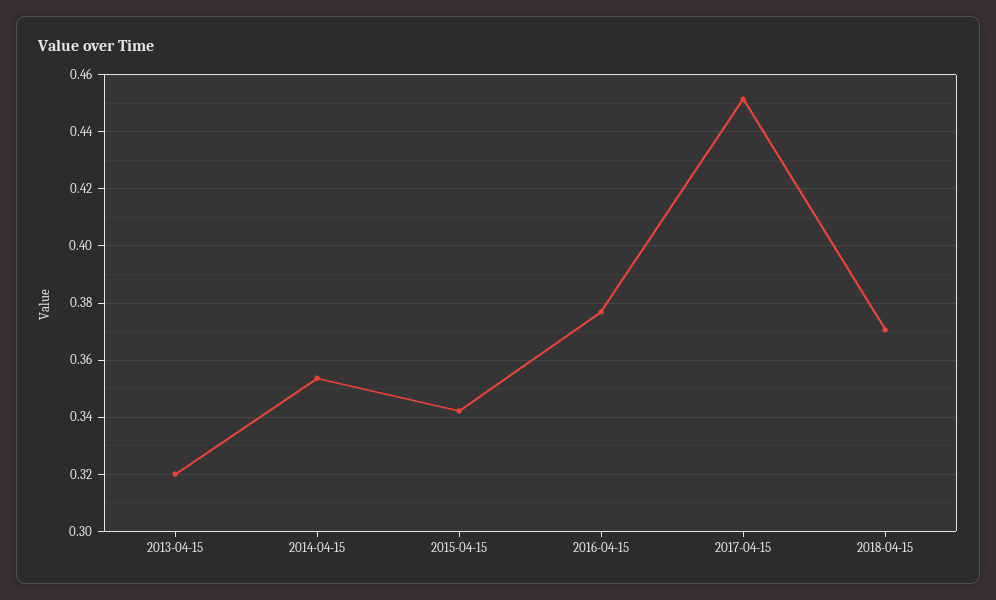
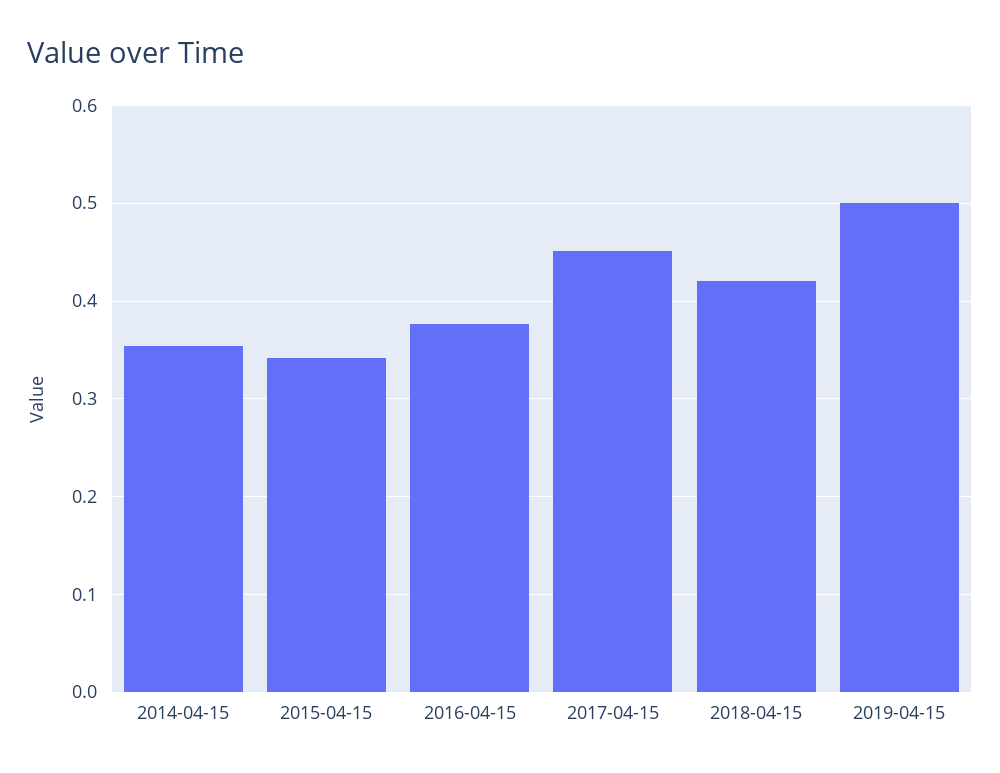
2013-04-15: 0.32 -> none
2018-04-15: 0.37 -> 0.42
2019-04-15: none -> 0.5

